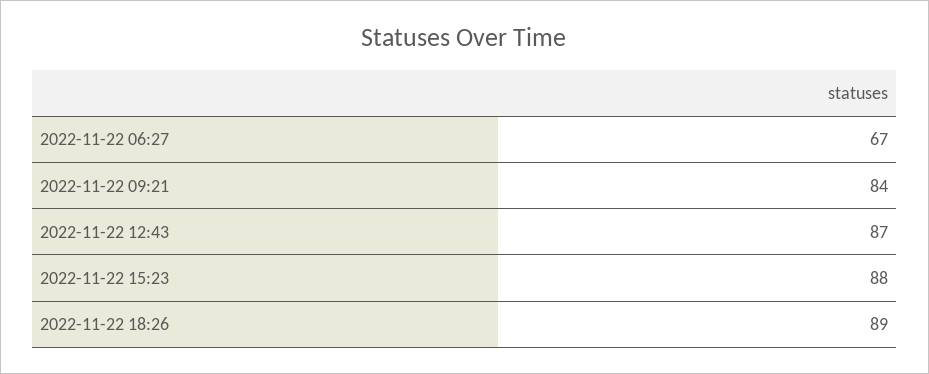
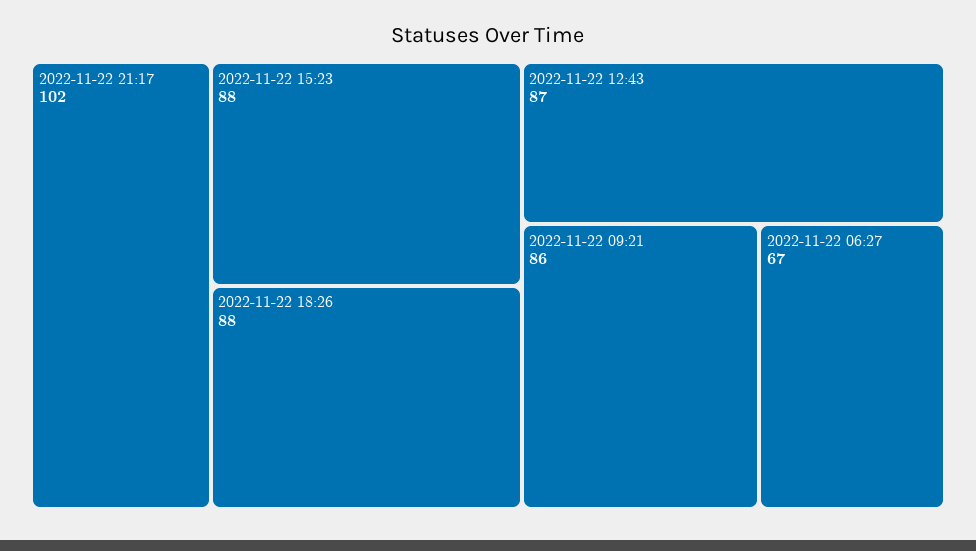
2022-11-22 09:21: 84 -> 86
2022-11-22 18:26: 89 -> 88
2022-11-22 21:17: none -> 102

